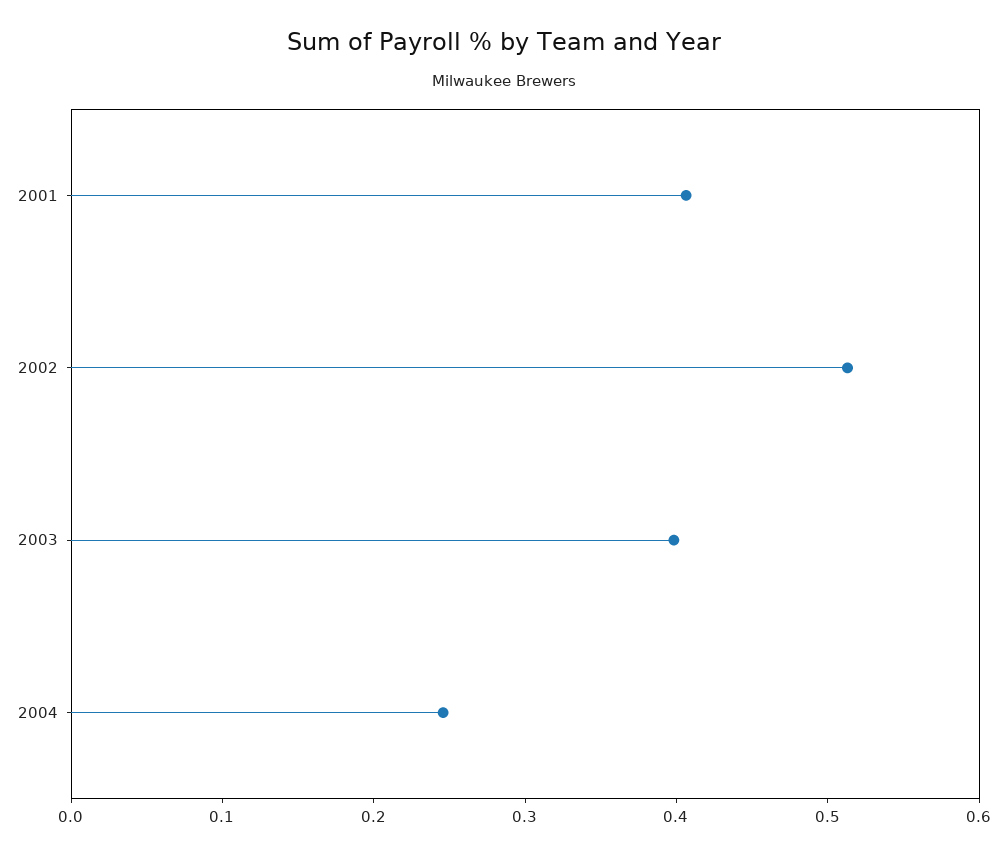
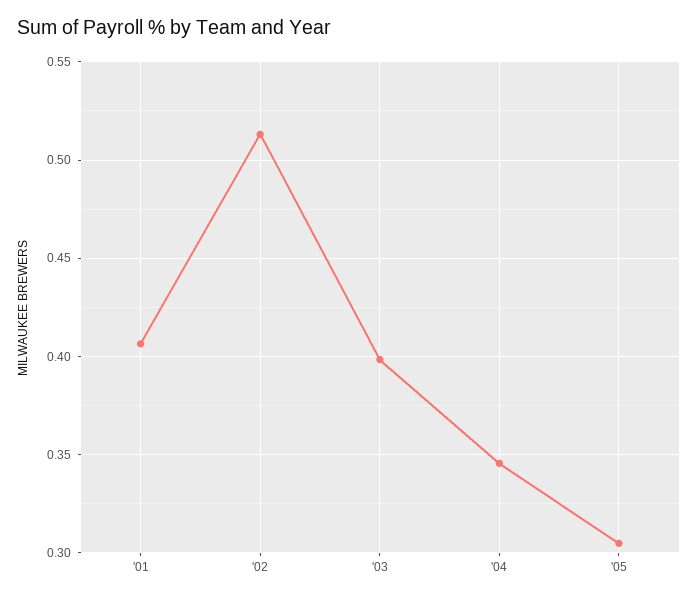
2004: 0.24 -> 0.345
'05: none -> 0.305

